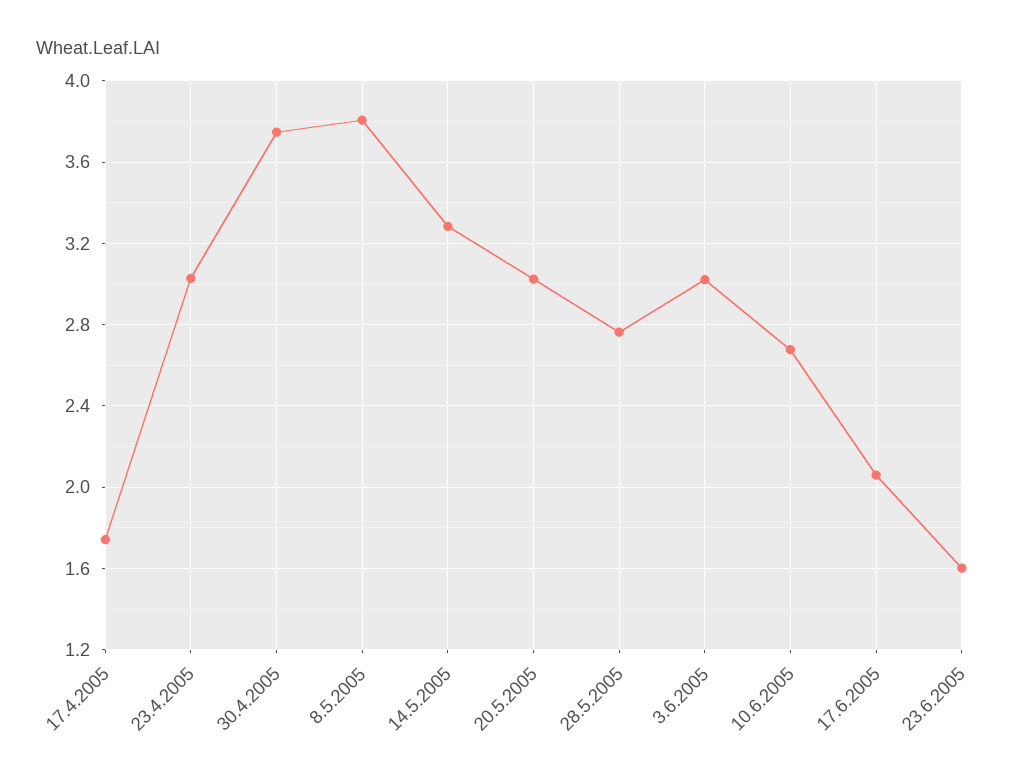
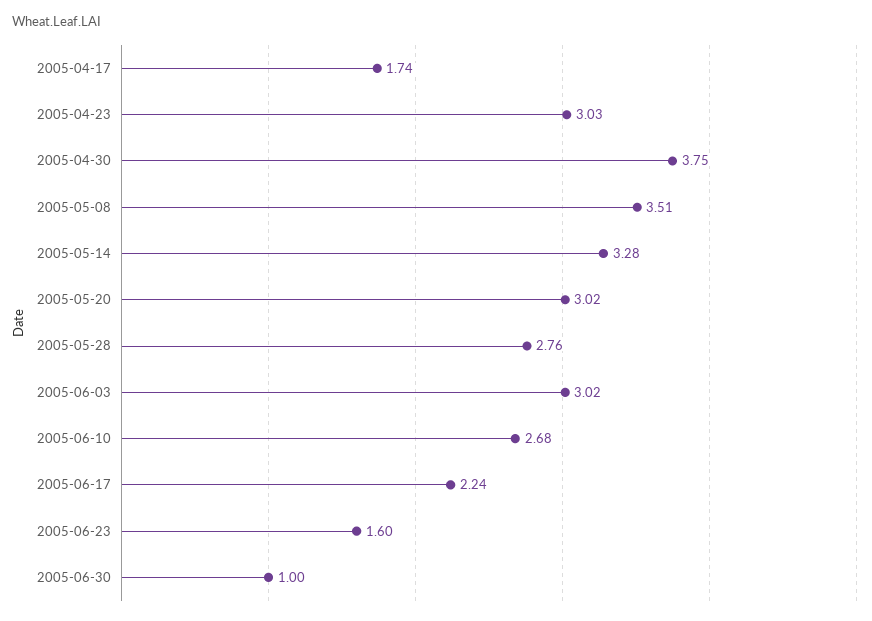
8.5.2005: 3.8 -> 3.51
17.6.2005: 2.05 -> 2.24
2005-06-30: none -> 1

